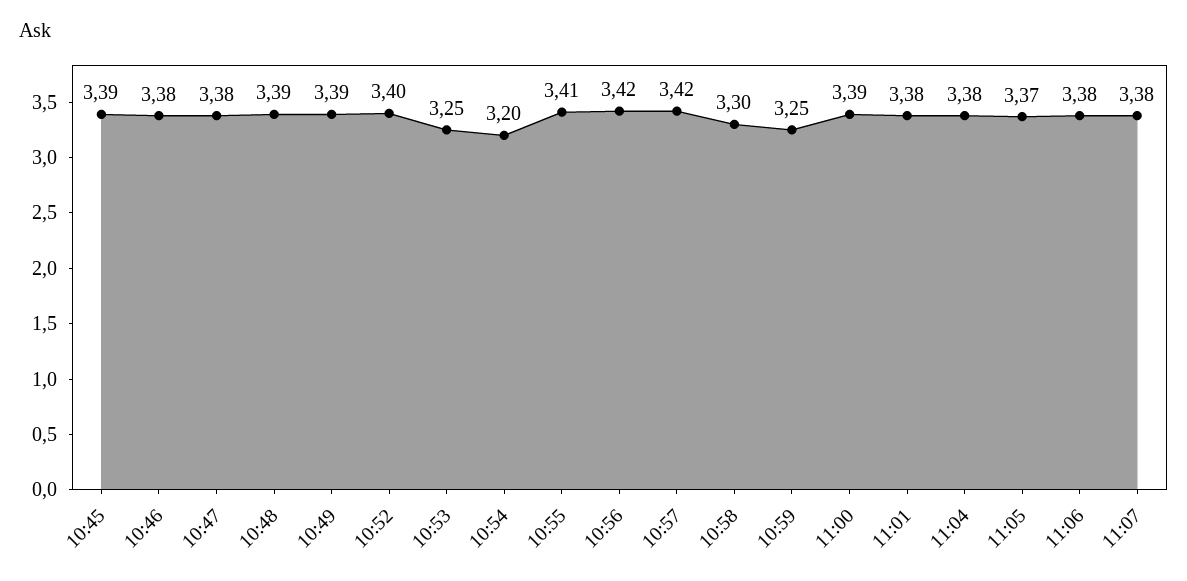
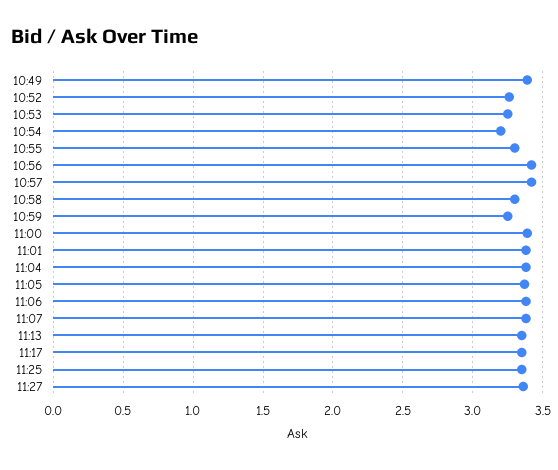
10:45: 3.39 -> none
10:46: 3.38 -> none
10:47: 3.38 -> none
10:48: 3.39 -> none
10:52: 3.4 -> 3.25
10:55: 3.41 -> 3.3
11:13: none -> 3.35
11:17: none -> 3.35
11:25: none -> 3.35
11:27: none -> 3.35

